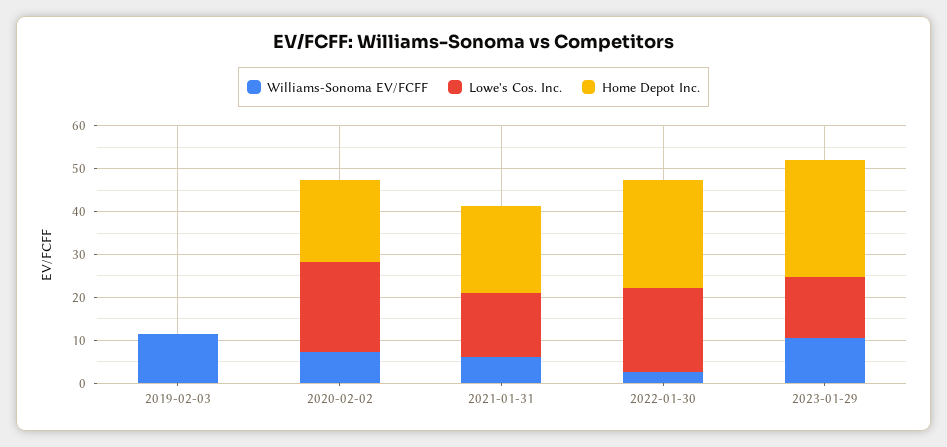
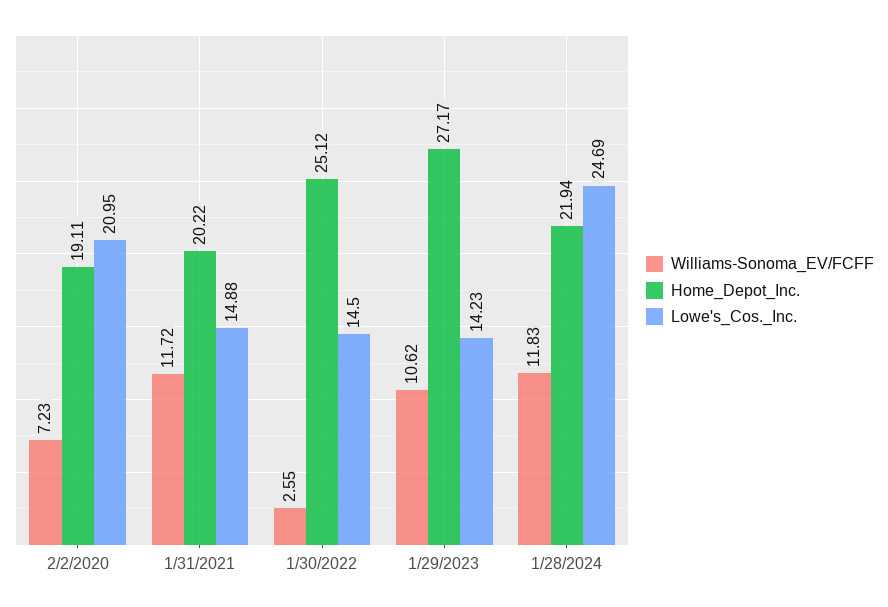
Williams-Sonoma EV/FCFF, 2019-02-03: 12 -> none
Lowe's Cos. Inc., 2019-02-03: 0 -> none
Home Depot Inc., 2019-02-03: 0 -> none
Williams-Sonoma EV/FCFF, 2021-01-31: 6 -> 11.72
Lowe's Cos. Inc., 2022-01-30: 20 -> 14.5
Williams-Sonoma EV/FCFF, 1/28/2024: none -> 11.83
Home Depot Inc., 1/28/2024: none -> 21.94
Lowe's Cos. Inc., 1/28/2024: none -> 24.69

